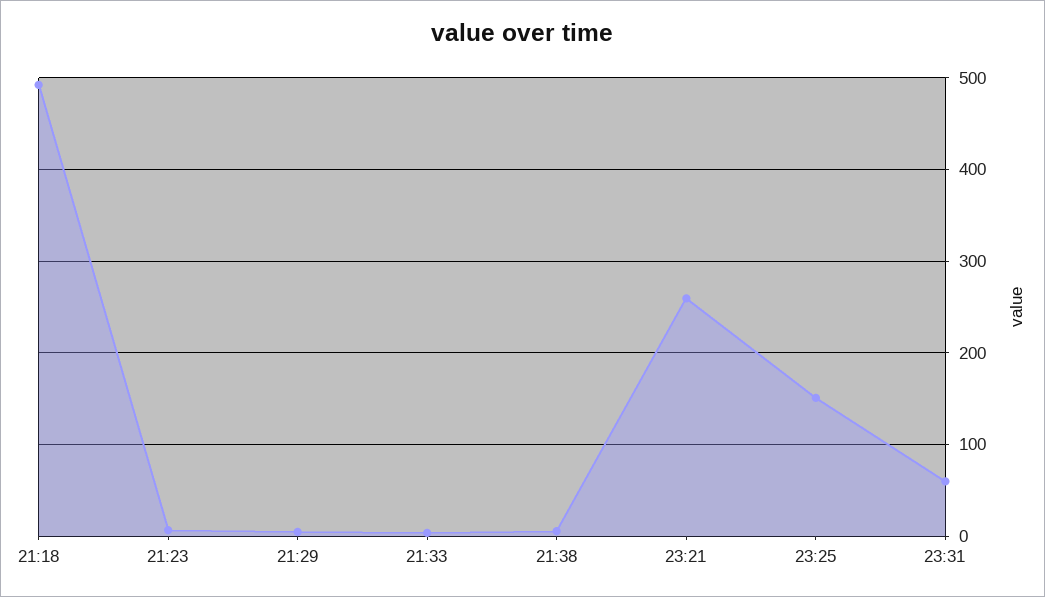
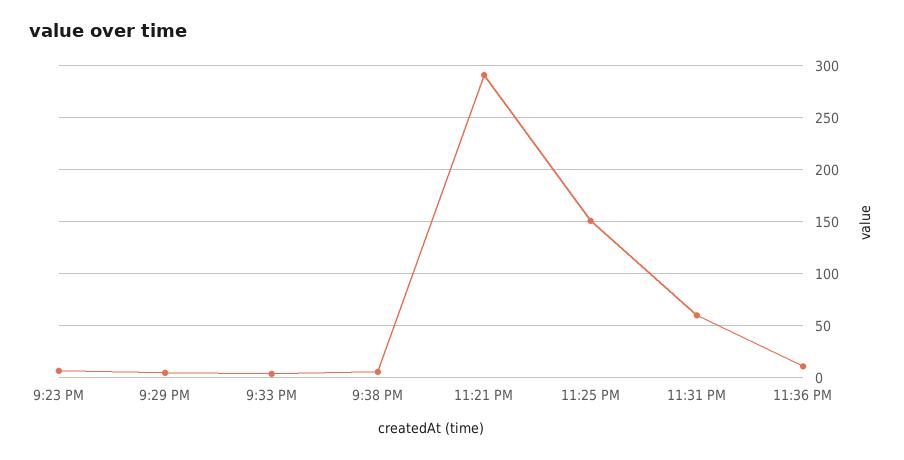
21:18: 490 -> none
23:21: 260 -> 290
11:36 PM: none -> 10

